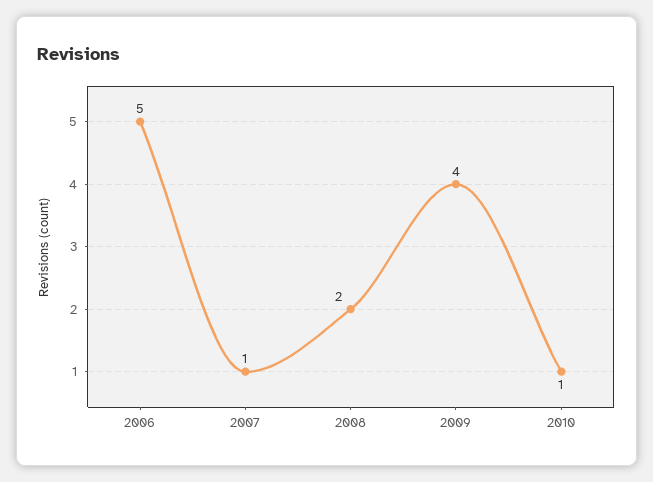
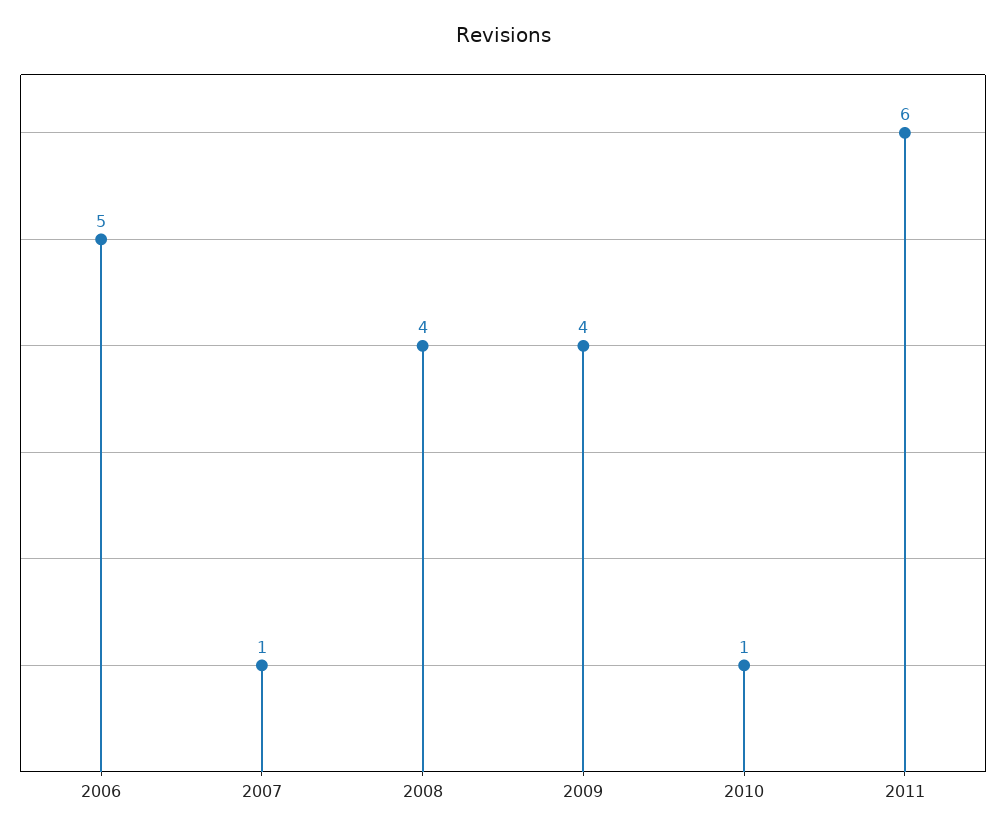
2008: 2 -> 4
2011: none -> 6

